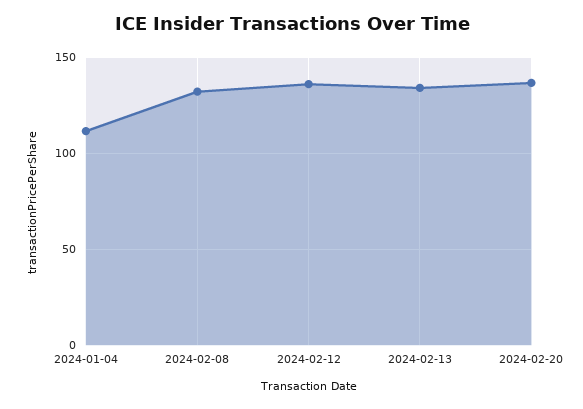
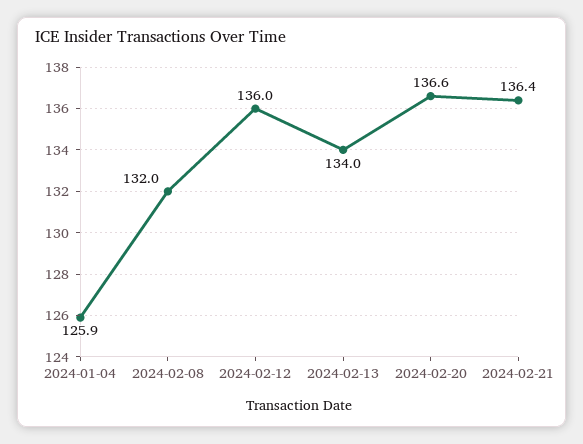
2024-01-04: 110 -> 125.9
2024-02-21: none -> 136.4

